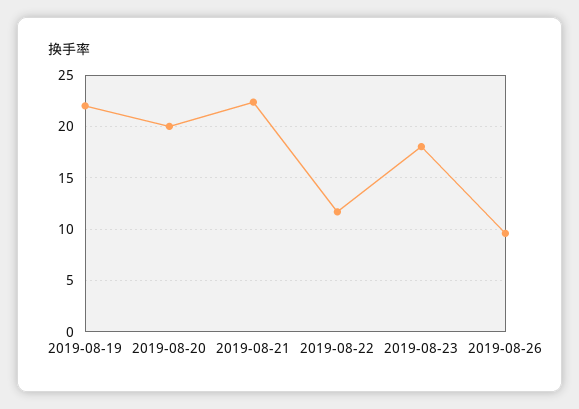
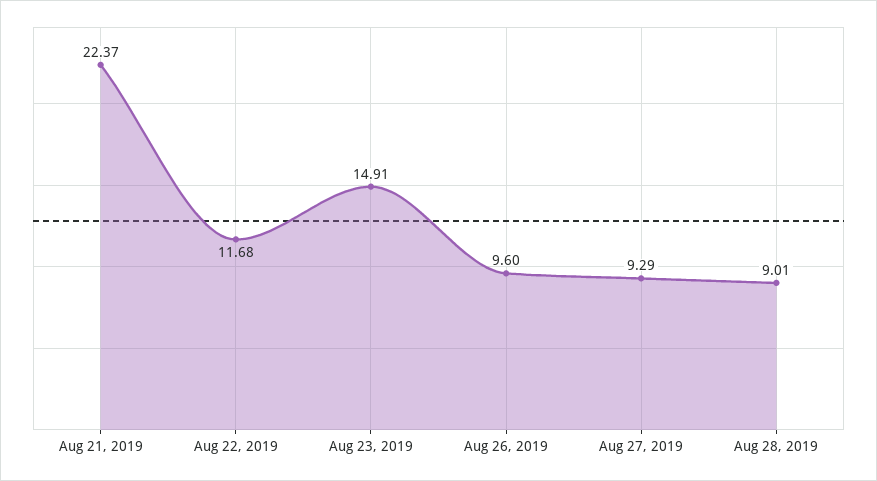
2019-08-19: 22 -> none
2019-08-20: 20 -> none
2019-08-23: 18 -> 14.91
Aug 27, 2019: none -> 9.29
Aug 28, 2019: none -> 9.01

